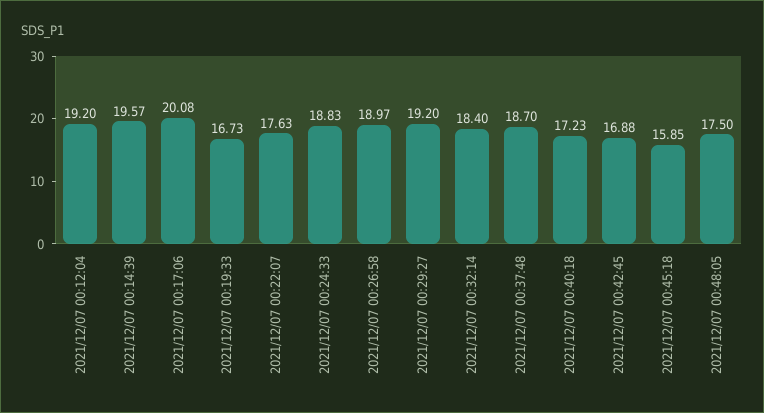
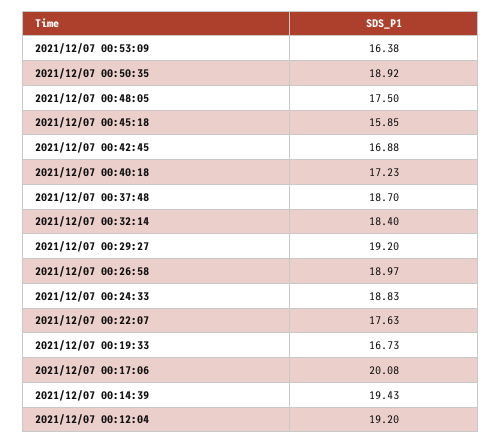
2021/12/07 00:14:39: 19.57 -> 19.43
2021/12/07 00:53:09: none -> 16.38
2021/12/07 00:50:35: none -> 18.92

